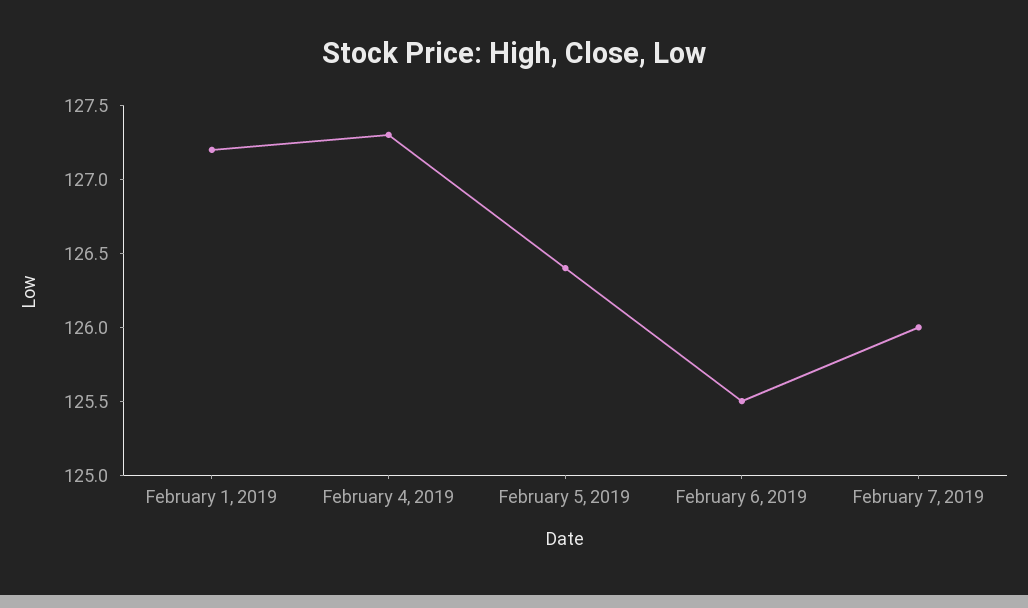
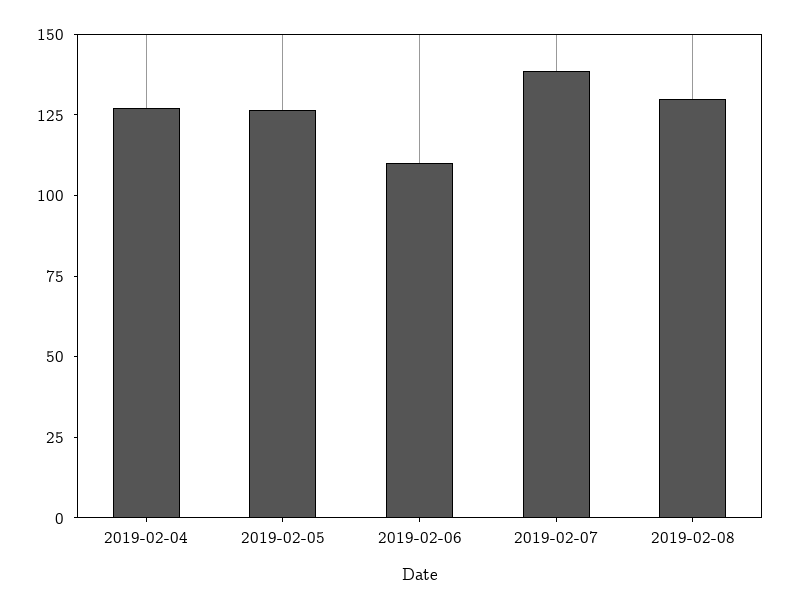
February 1, 2019: 127.2 -> none
February 6, 2019: 125.5 -> 110
February 7, 2019: 126 -> 140
2019-02-08: none -> 130

